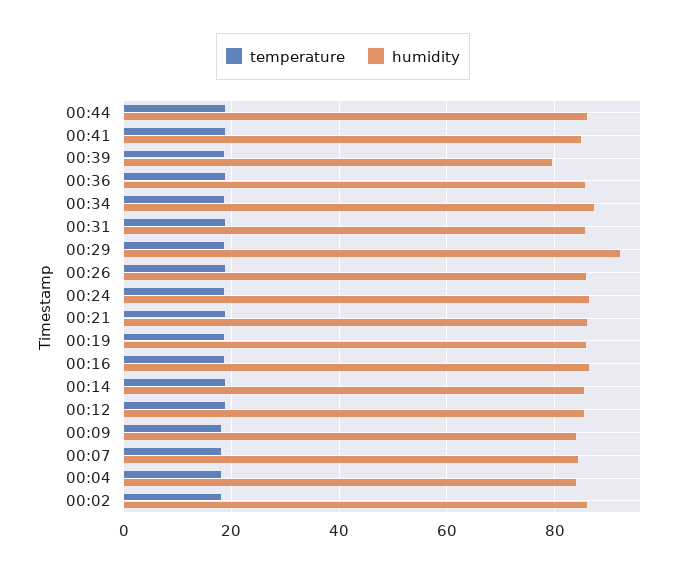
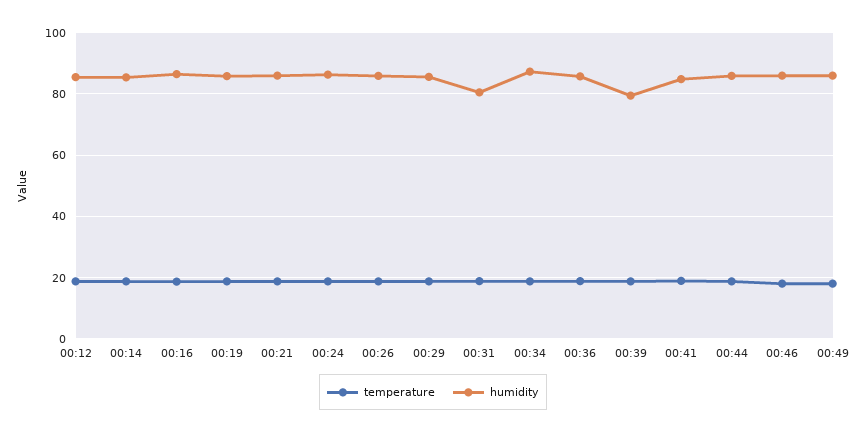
humidity, 00:31: 86 -> 80
humidity, 00:29: 92 -> 86
temperature, 00:09: 18 -> none
humidity, 00:09: 84 -> none
temperature, 00:07: 18 -> none
humidity, 00:07: 84 -> none
temperature, 00:04: 18 -> none
humidity, 00:04: 84 -> none
temperature, 00:02: 18 -> none
humidity, 00:02: 86 -> none
temperature, 00:46: none -> 18
humidity, 00:46: none -> 86
temperature, 00:49: none -> 18
humidity, 00:49: none -> 86

